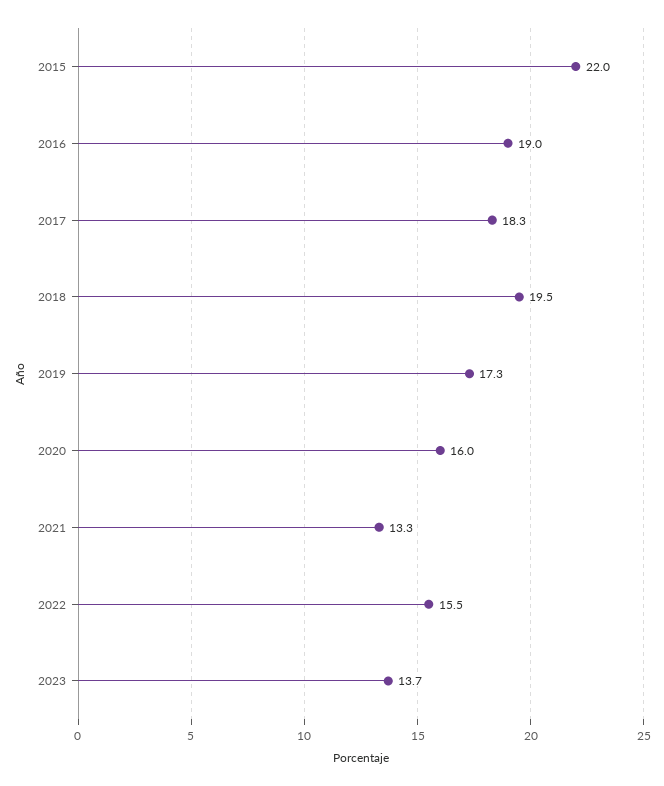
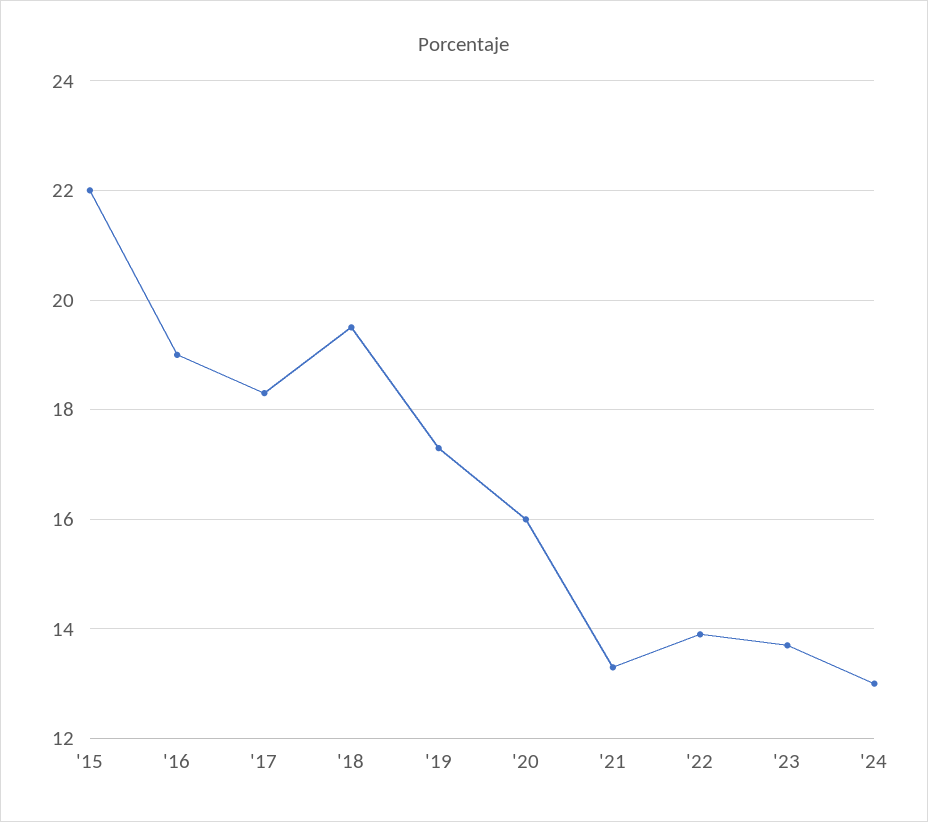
2022: 15.5 -> 14
'24: none -> 13

